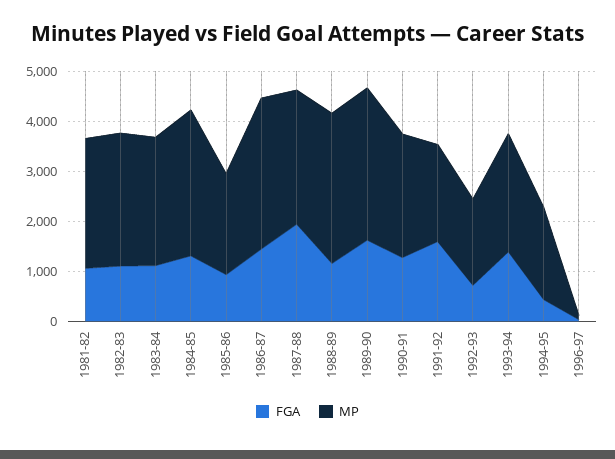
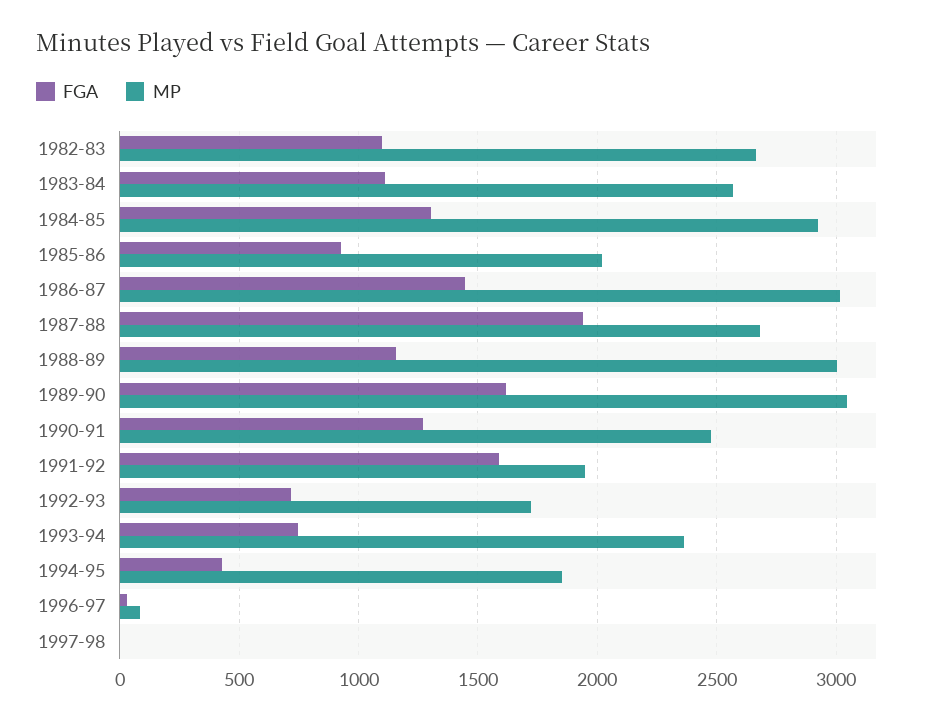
FGA, 1981-82: 1000 -> none
MP, 1981-82: 2600 -> none
FGA, 1993-94: 1400 -> 750
FGA, 1997-98: none -> 0
MP, 1997-98: none -> 0

